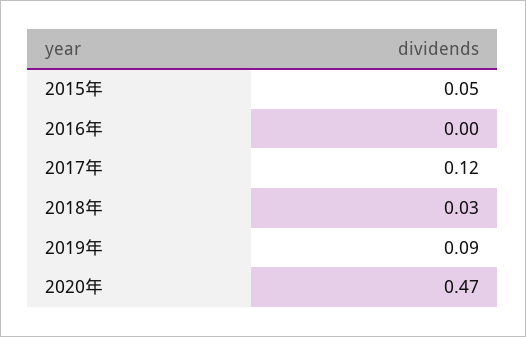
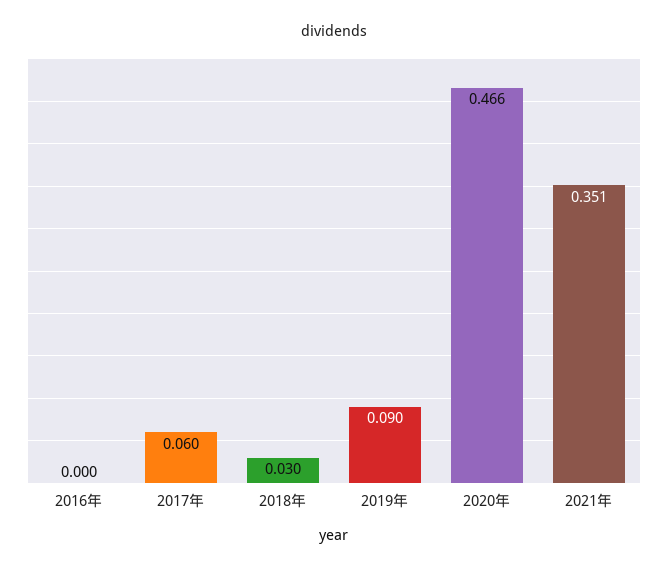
2015年: 0.05 -> none
2017年: 0.12 -> 0.06
2021年: none -> 0.351

